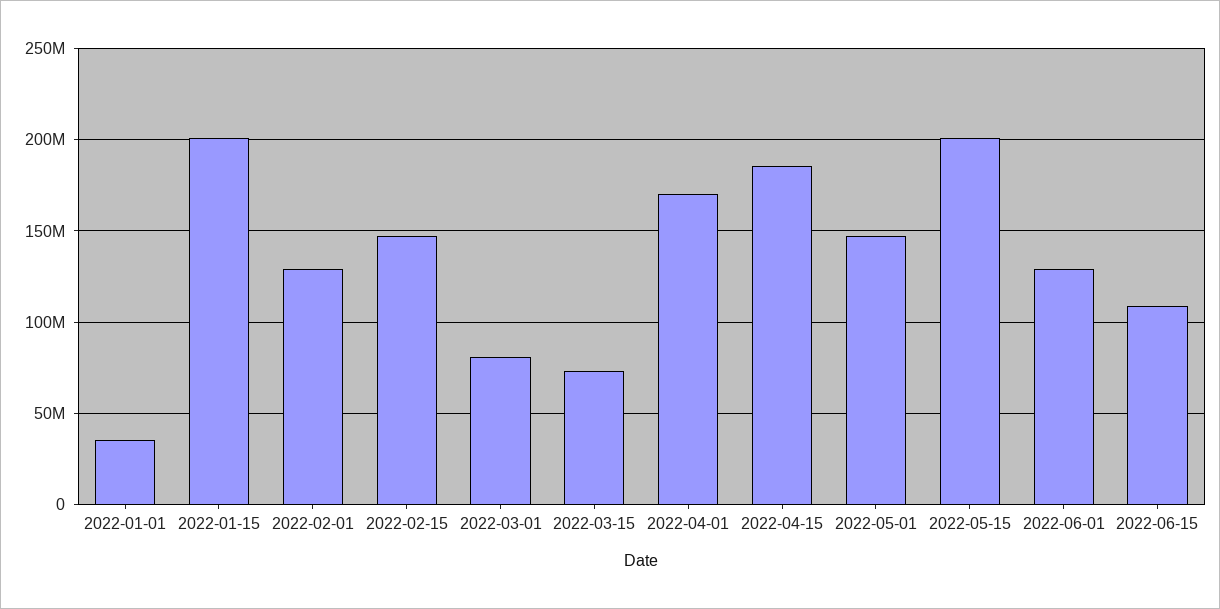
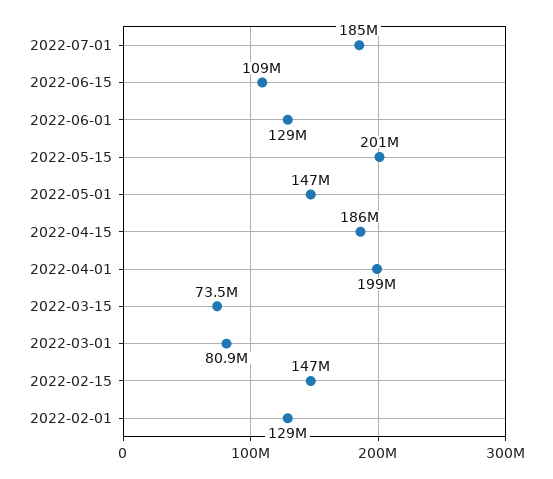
2022-01-01: 35000000 -> none
2022-01-15: 200000000 -> none
2022-04-01: 170000000 -> 199000000
2022-07-01: none -> 185000000

